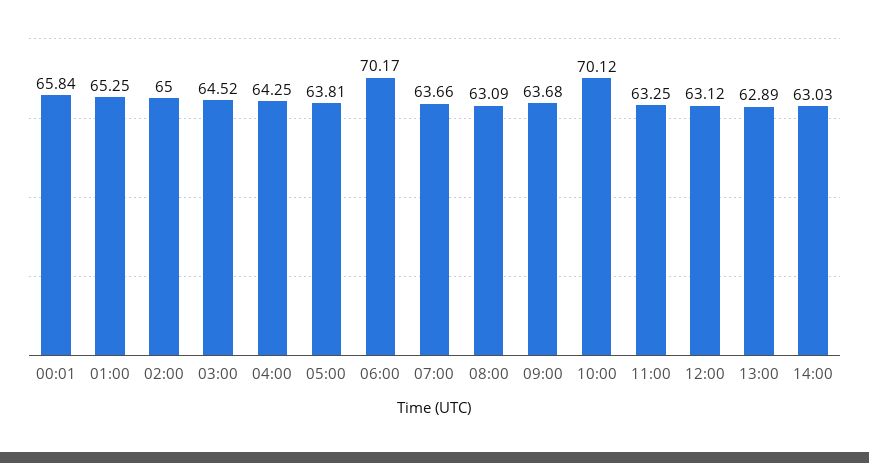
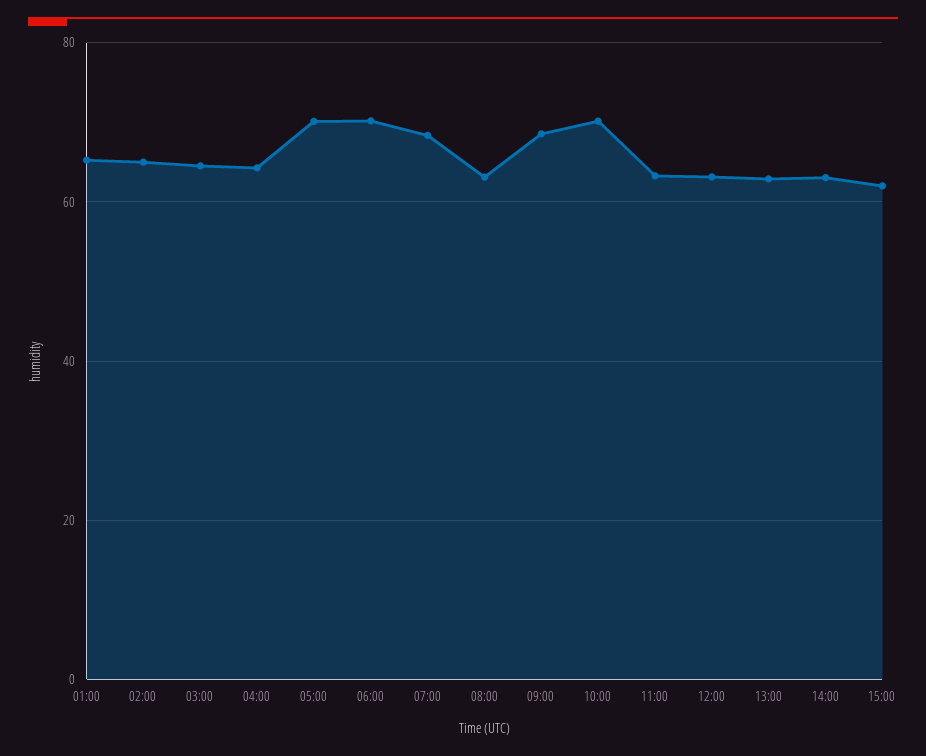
00:01: 65.84 -> none
05:00: 63.81 -> 70
07:00: 63.66 -> 68
09:00: 63.68 -> 68
15:00: none -> 62

